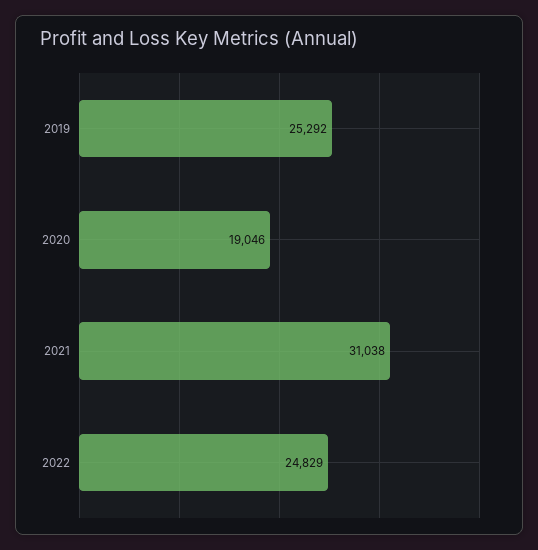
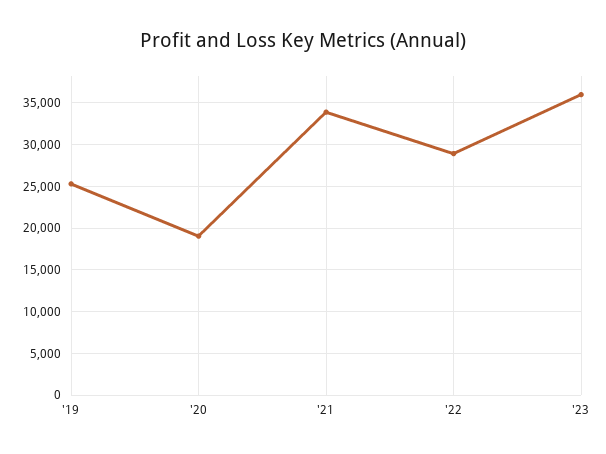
2021: 31038 -> 34000
2022: 24829 -> 29000
'23: none -> 36000

